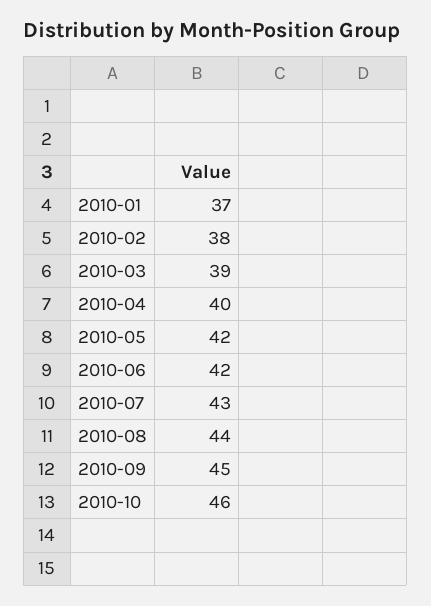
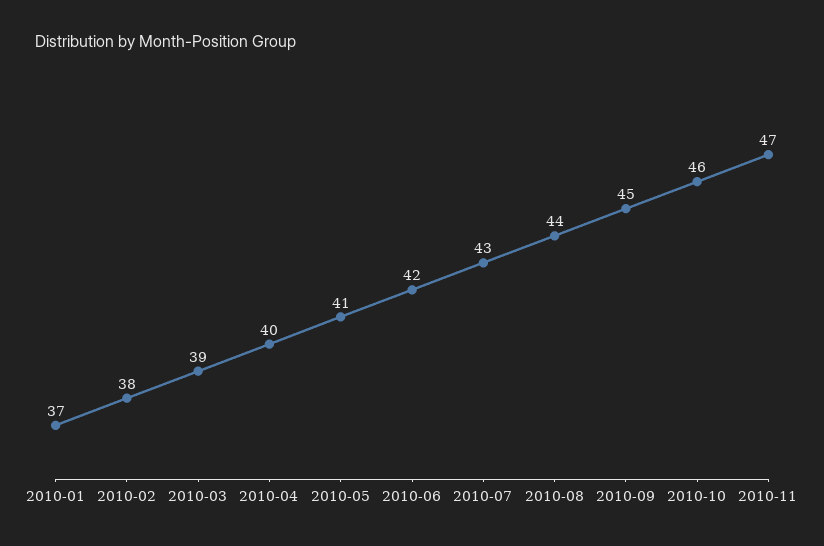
2010-05: 42 -> 41
2010-11: none -> 47

